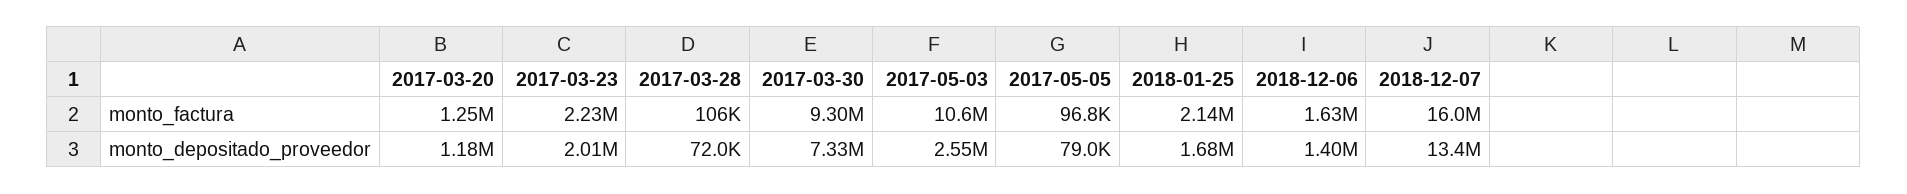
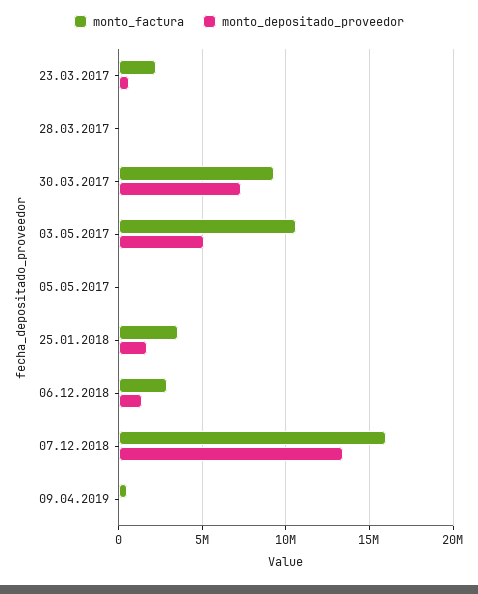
monto_factura, 2017-03-20: 1250000 -> none
monto_factura, 2018-01-25: 2140000 -> 3500000
monto_factura, 2018-12-06: 1630000 -> 3000000
monto_depositado_proveedor, 2017-03-20: 1180000 -> none
monto_depositado_proveedor, 2017-03-23: 2010000 -> 500000
monto_depositado_proveedor, 2017-05-03: 2550000 -> 5000000
monto_factura, 09.04.2019: none -> 500000
monto_depositado_proveedor, 09.04.2019: none -> 0

